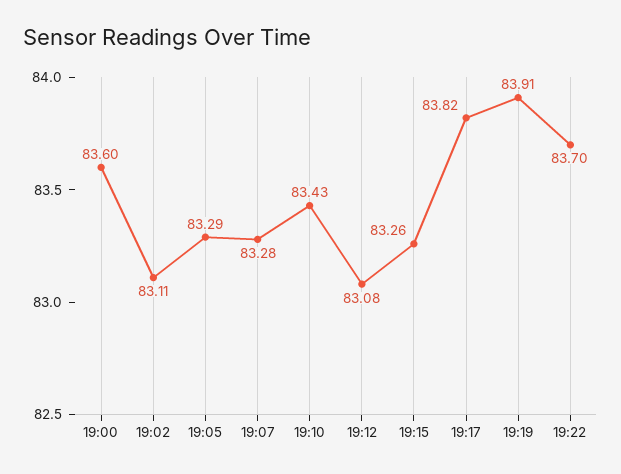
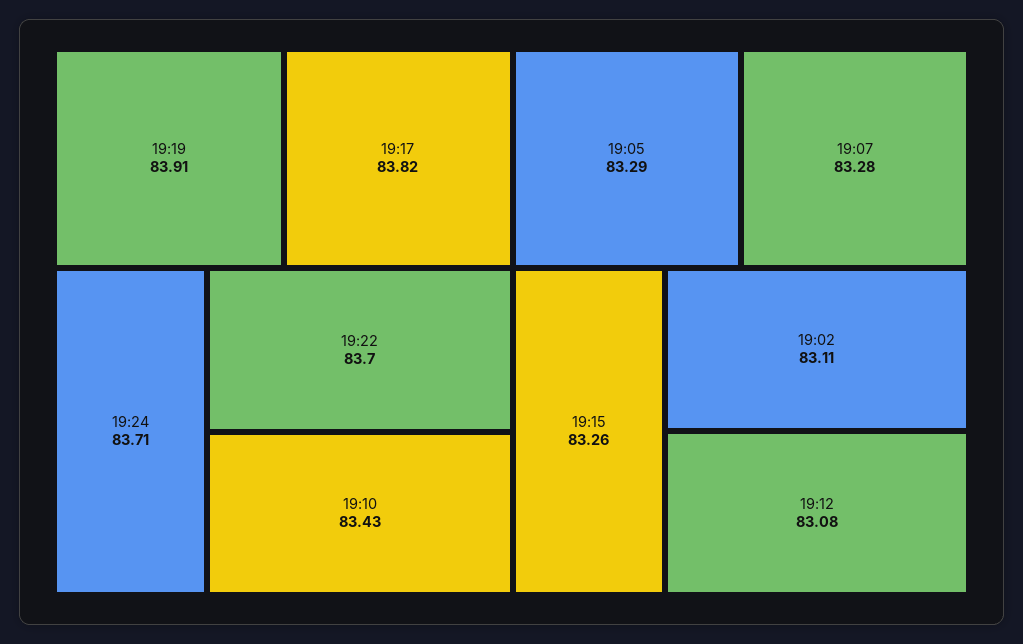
19:00: 83.6 -> none
19:24: none -> 83.71

